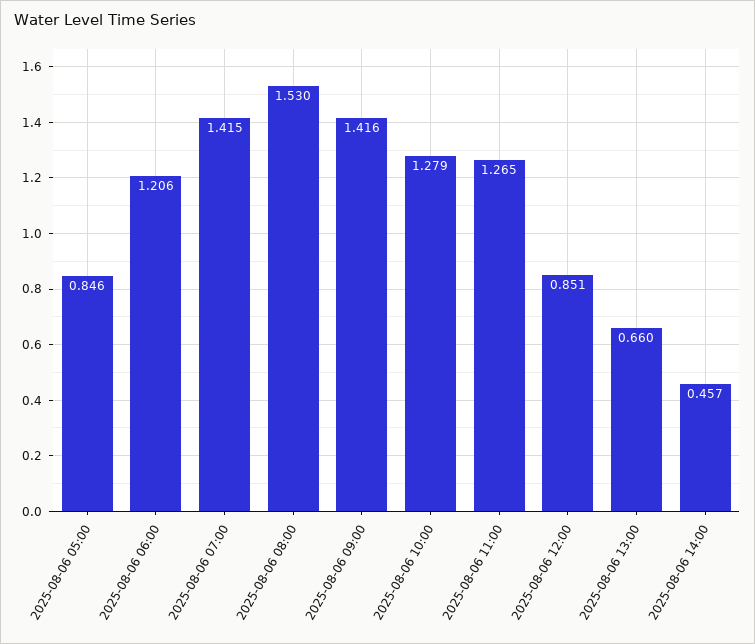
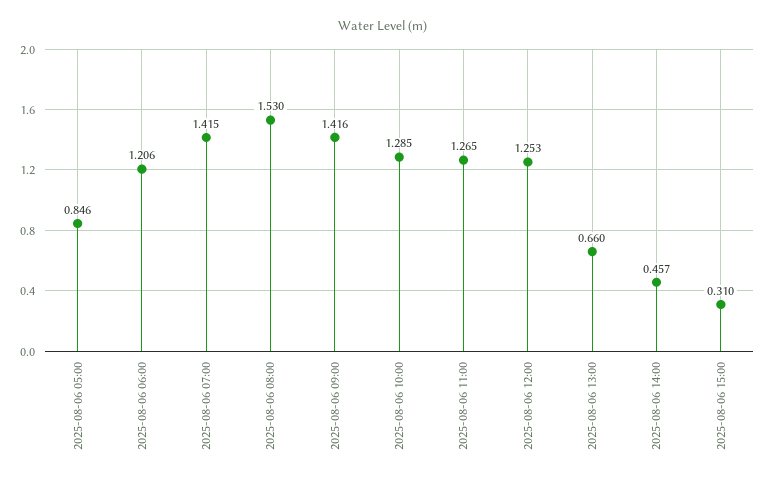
2025-08-06 10:00: 1.279 -> 1.285
2025-08-06 12:00: 0.851 -> 1.253
2025-08-06 15:00: none -> 0.31

